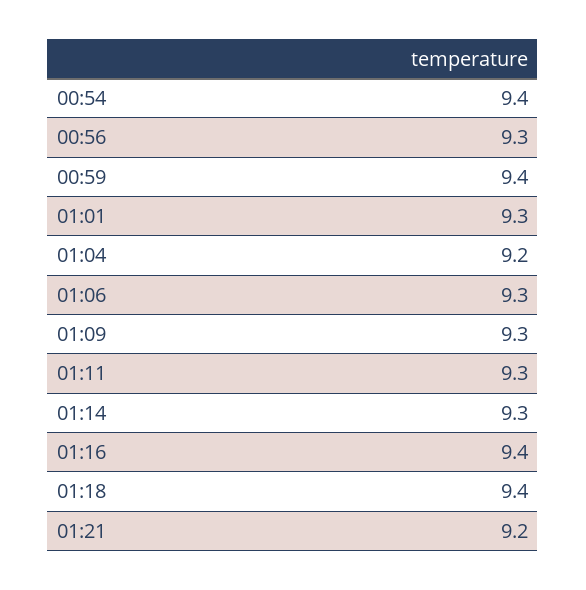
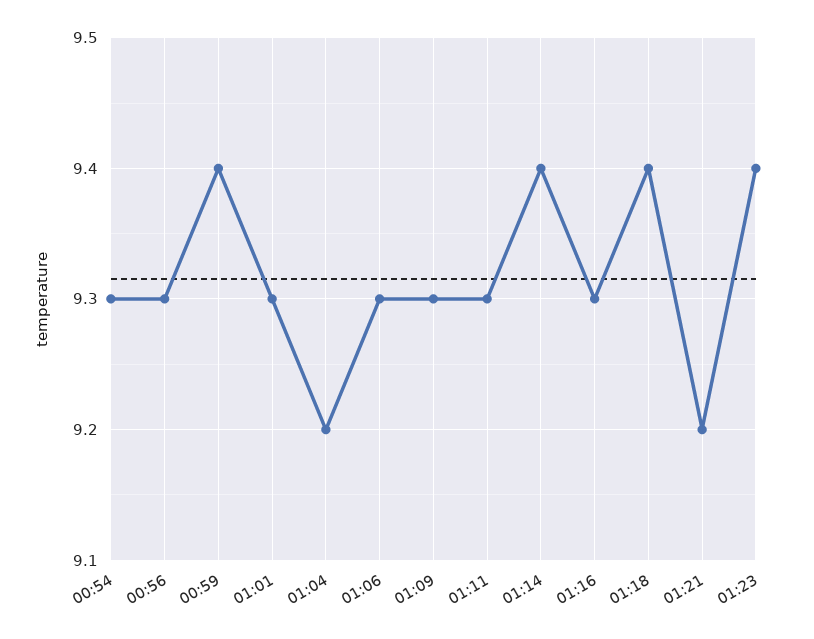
00:54: 9.4 -> 9.3
01:14: 9.3 -> 9.4
01:16: 9.4 -> 9.3
01:23: none -> 9.4

